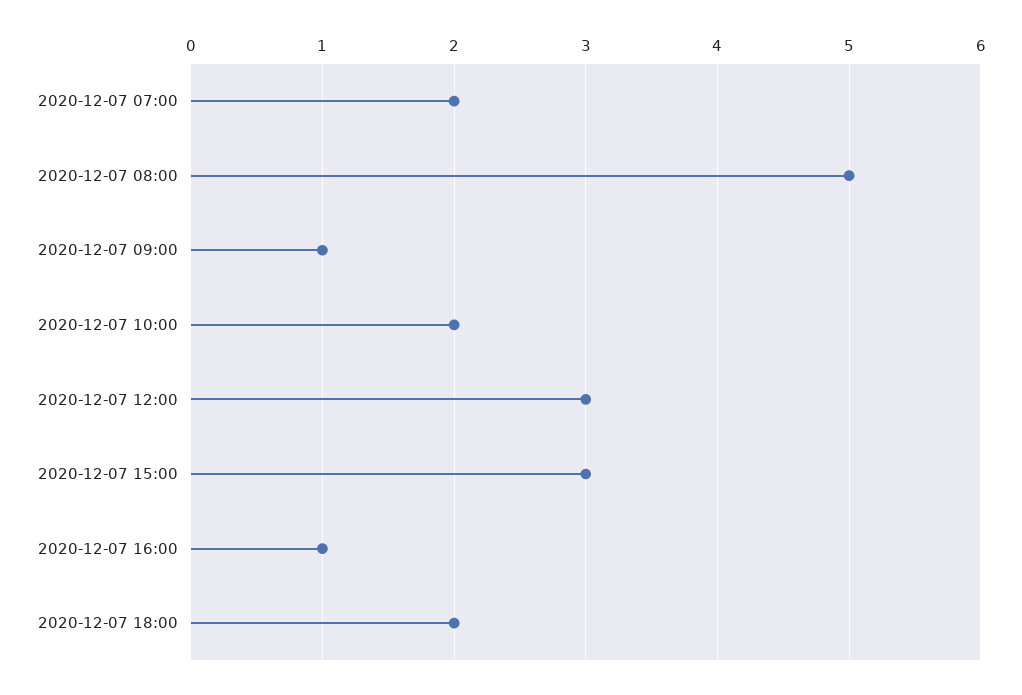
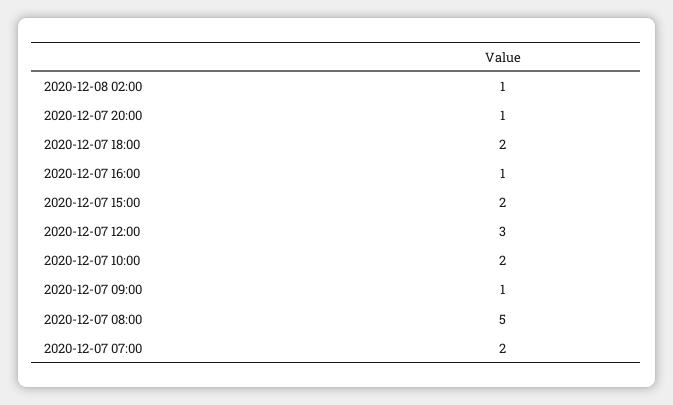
2020-12-07 15:00: 3 -> 2
2020-12-08 02:00: none -> 1
2020-12-07 20:00: none -> 1

